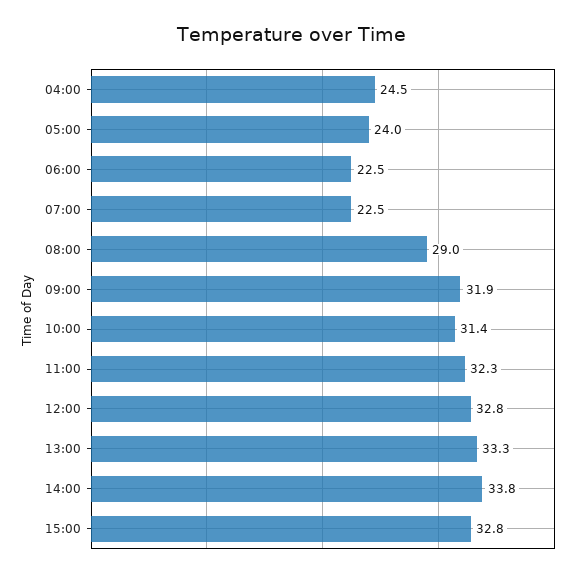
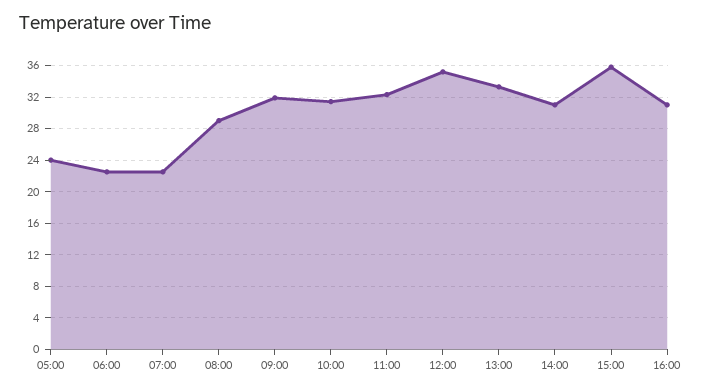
04:00: 24.5 -> none
12:00: 32.8 -> 35
14:00: 33.8 -> 31
15:00: 32.8 -> 36
16:00: none -> 31

